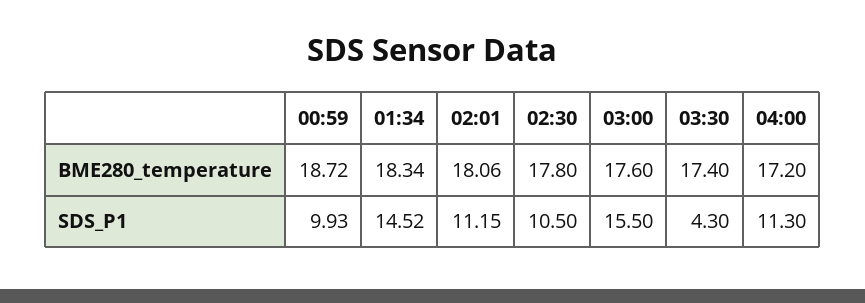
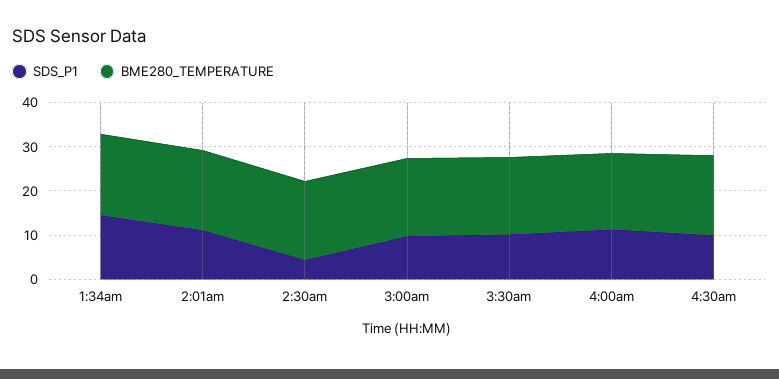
BME280_temperature, 00:59: 18.72 -> none
SDS_P1, 00:59: 9.93 -> none
SDS_P1, 02:30: 10.5 -> 4
SDS_P1, 03:00: 15.5 -> 10
SDS_P1, 03:30: 4.3 -> 10
SDS_P1, 4:30am: none -> 10
BME280_temperature, 4:30am: none -> 18

